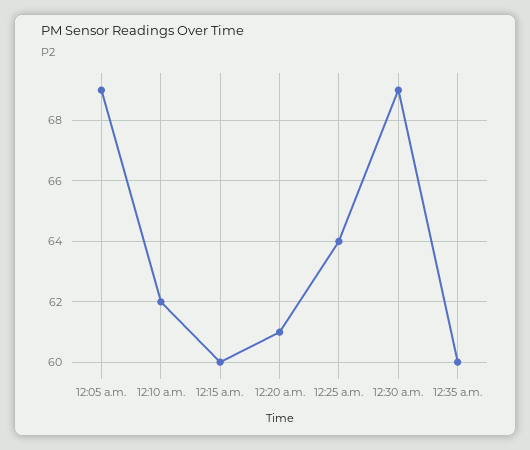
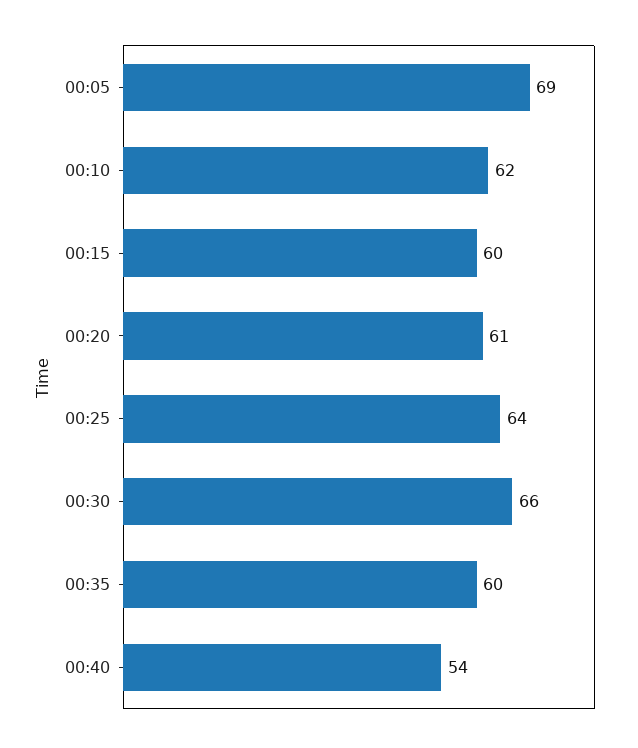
12:30 a.m.: 69 -> 66
00:40: none -> 54

